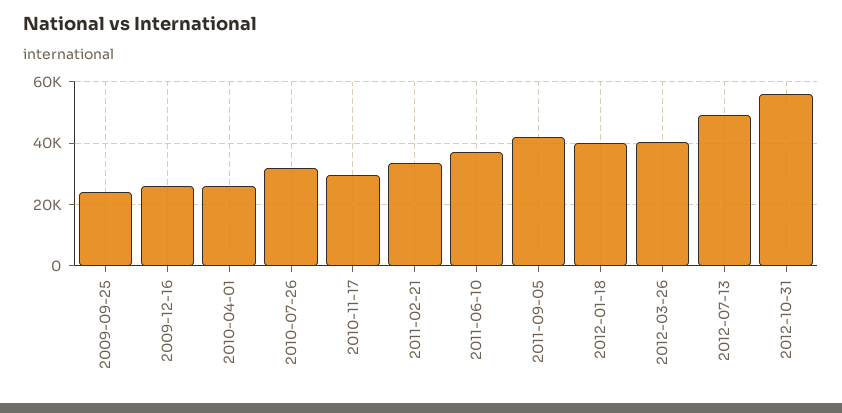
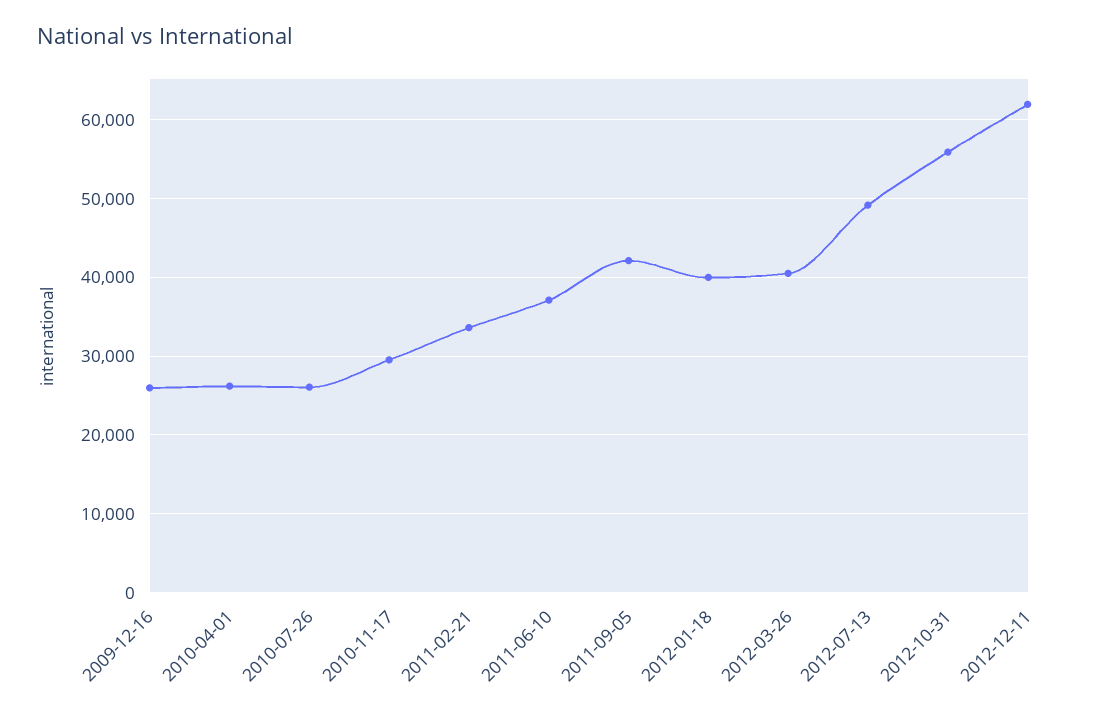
2009-09-25: 24000 -> none
2010-07-26: 32000 -> 26000
2012-12-11: none -> 62000

